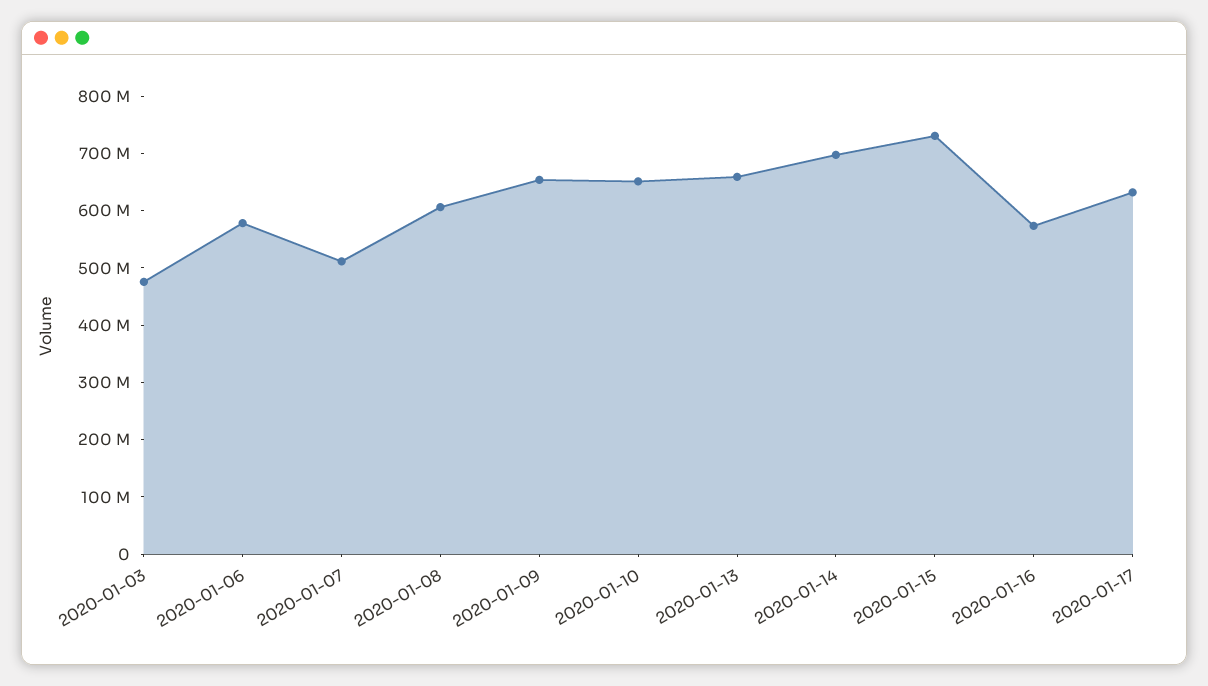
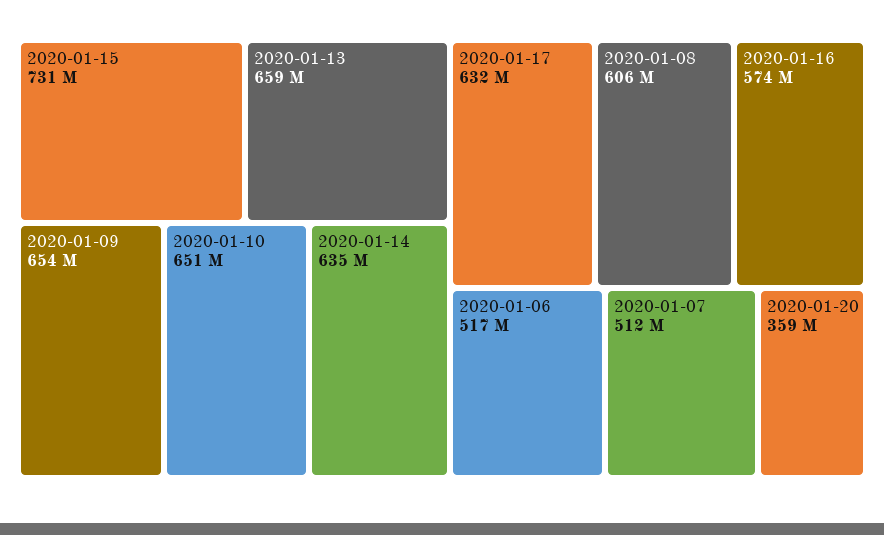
2020-01-03: 480000000 -> none
2020-01-06: 580000000 -> 517000000
2020-01-14: 700000000 -> 635000000
2020-01-20: none -> 359000000

